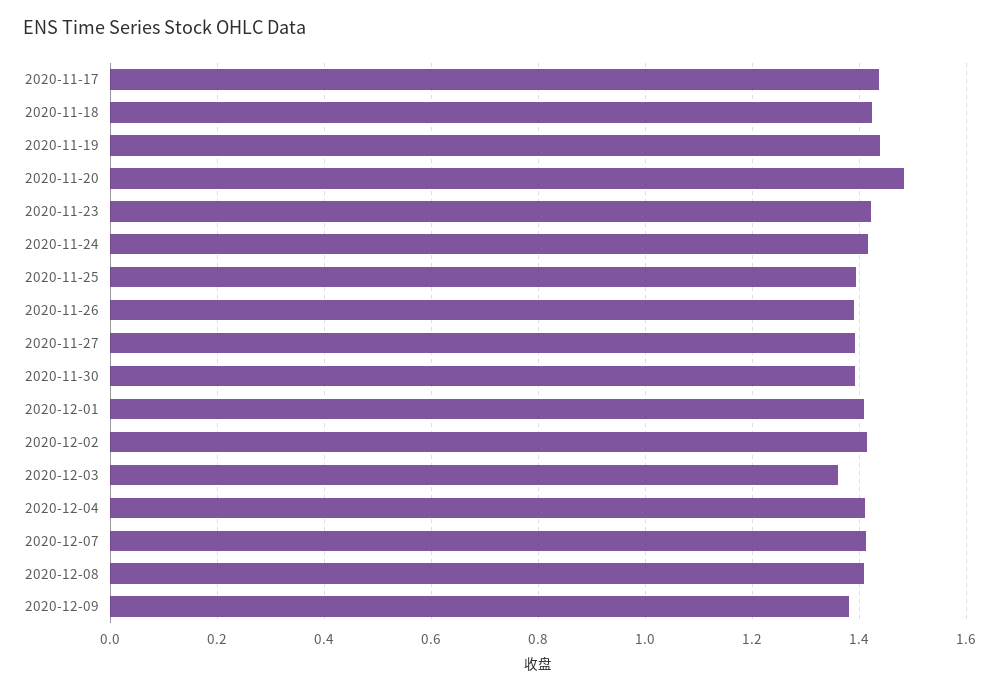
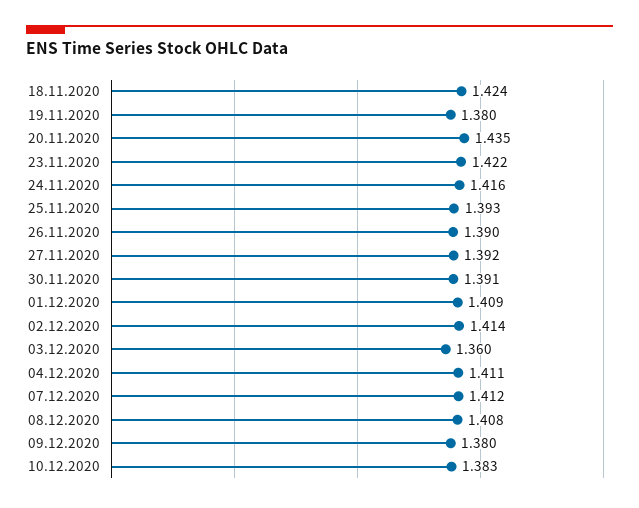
2020-11-17: 1.44 -> none
2020-11-19: 1.44 -> 1.38
2020-11-20: 1.48 -> 1.435
10.12.2020: none -> 1.383

